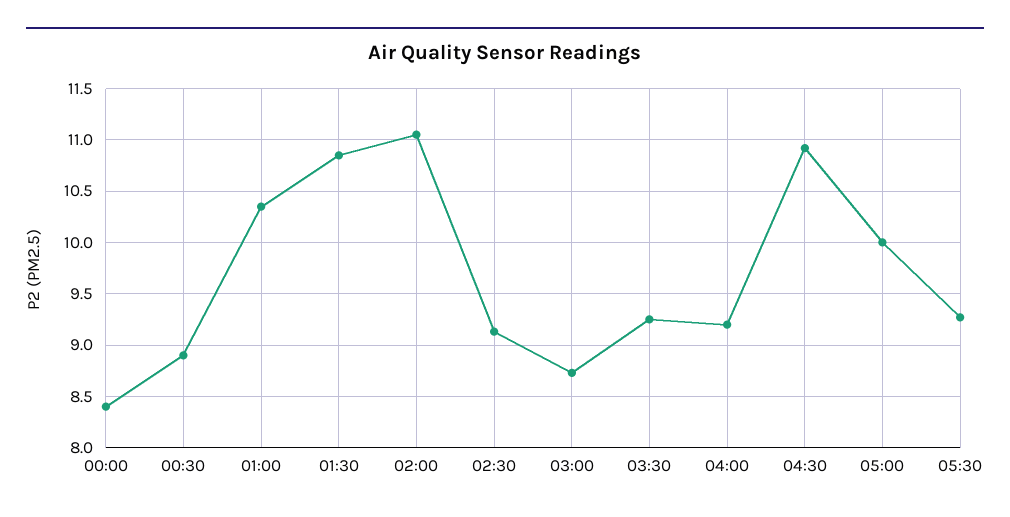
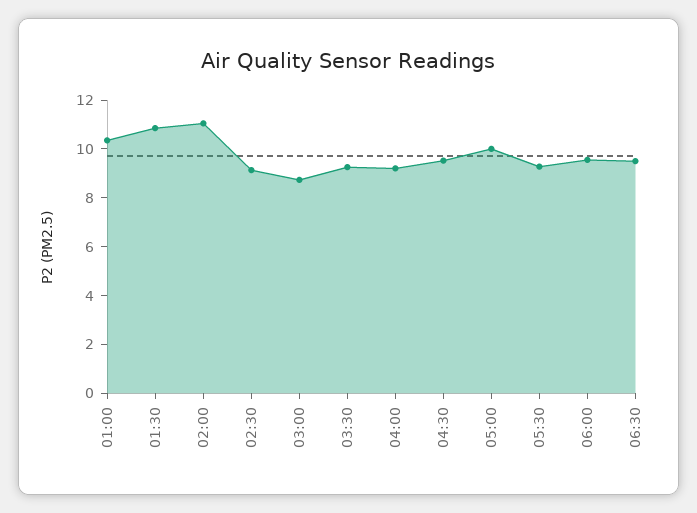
00:00: 8.4 -> none
00:30: 8.9 -> none
04:30: 10.9 -> 9.5
06:00: none -> 9.5
06:30: none -> 9.5

